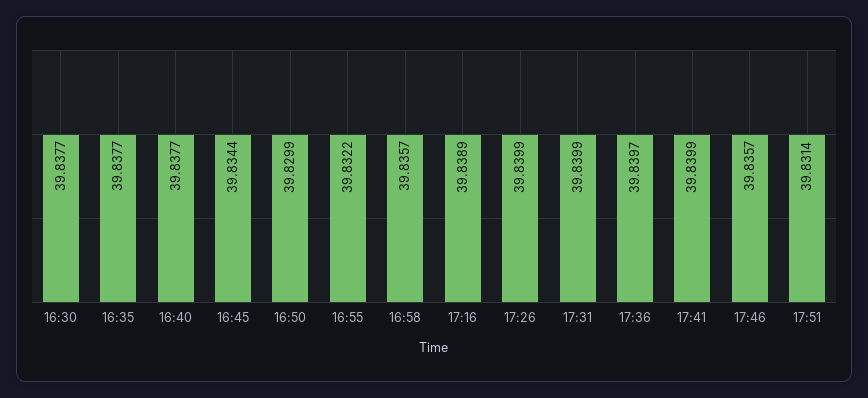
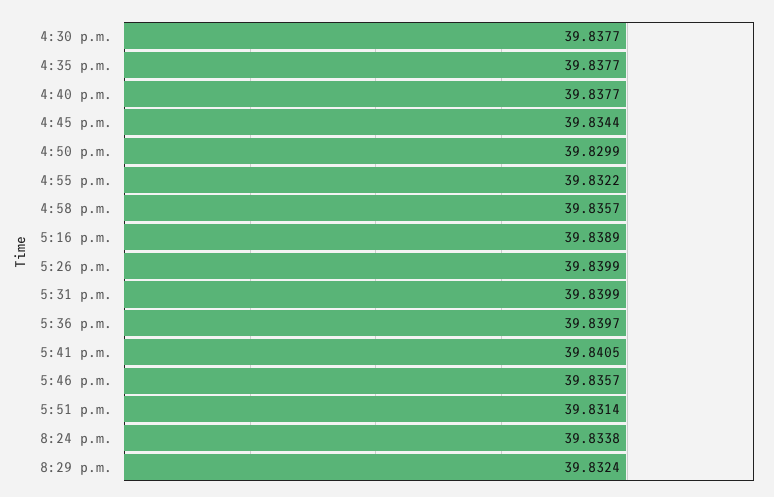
17:41: 39.8399 -> 39.8405
8:24 p.m.: none -> 39.8338
8:29 p.m.: none -> 39.8324

